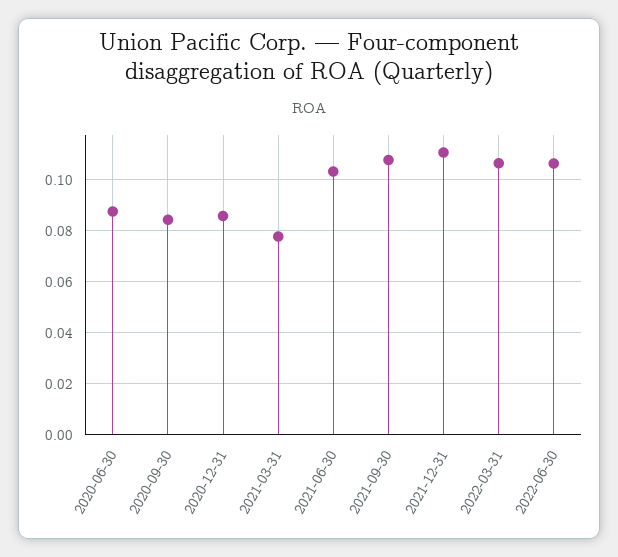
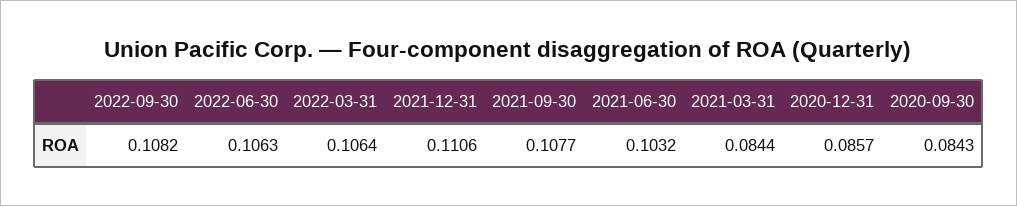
2020-06-30: 0.0875 -> none
2021-03-31: 0.0775 -> 0.0844
2022-09-30: none -> 0.1082

